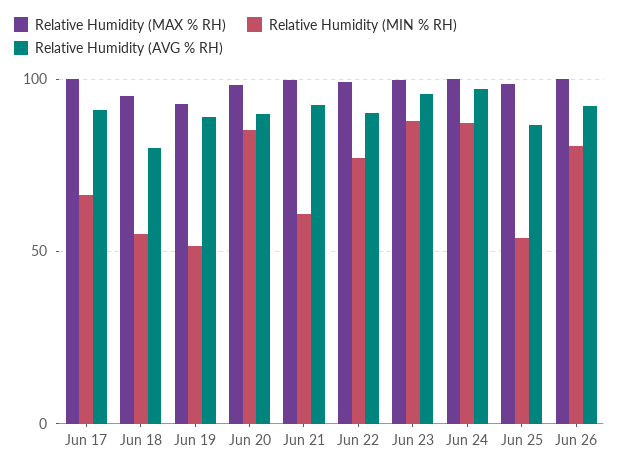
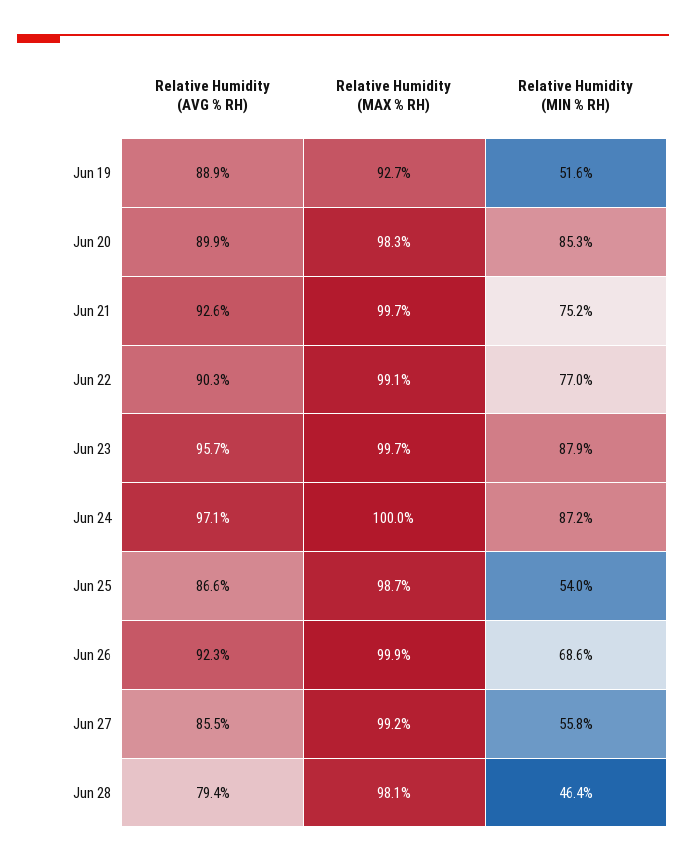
Relative Humidity (MAX % RH), Jun 17: 100 -> none
Relative Humidity (MIN % RH), Jun 17: 65 -> none
Relative Humidity (AVG % RH), Jun 17: 90 -> none
Relative Humidity (MAX % RH), Jun 18: 95 -> none
Relative Humidity (MIN % RH), Jun 18: 55 -> none
Relative Humidity (AVG % RH), Jun 18: 80 -> none
Relative Humidity (MIN % RH), Jun 21: 60 -> 75.2
Relative Humidity (MIN % RH), Jun 26: 80 -> 68.6
Relative Humidity (AVG % RH), Jun 27: none -> 85.5
Relative Humidity (MAX % RH), Jun 27: none -> 99.2
Relative Humidity (MIN % RH), Jun 27: none -> 55.8
Relative Humidity (AVG % RH), Jun 28: none -> 79.4
Relative Humidity (MAX % RH), Jun 28: none -> 98.1
Relative Humidity (MIN % RH), Jun 28: none -> 46.4

